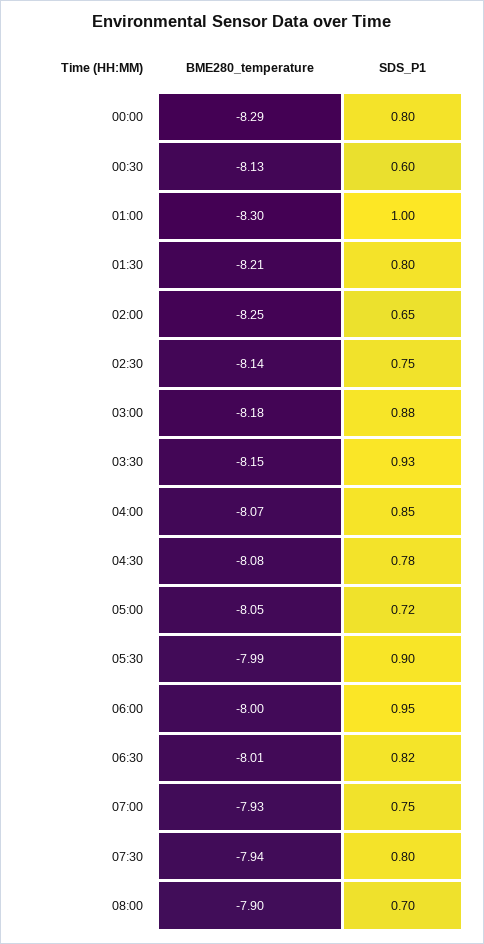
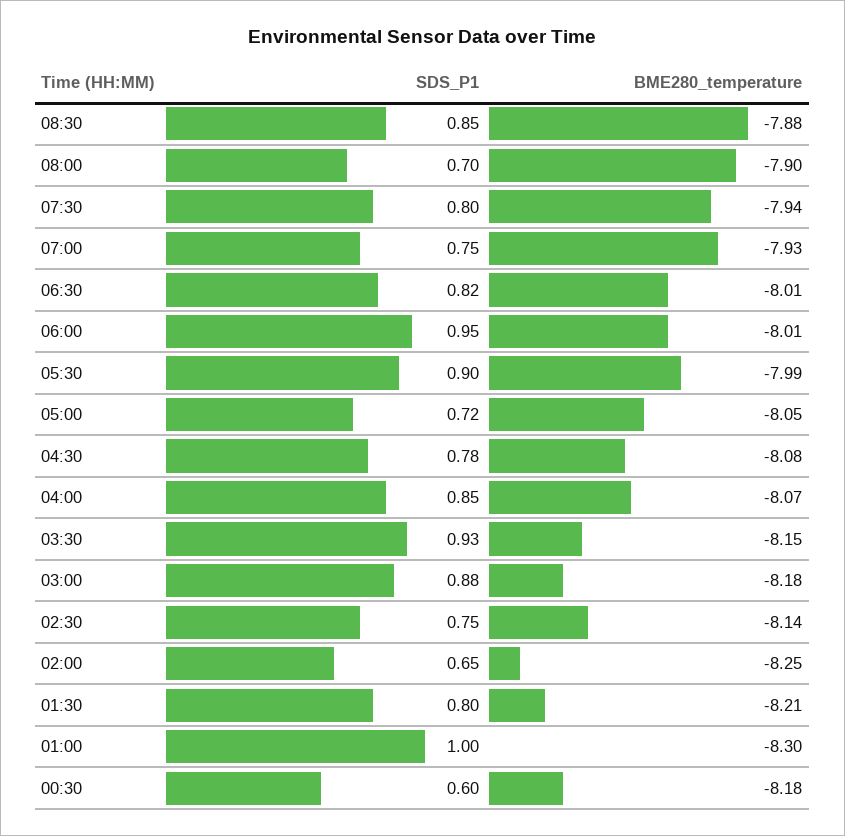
BME280_temperature, 00:00: -8.29 -> none
SDS_P1, 00:00: 0.8 -> none
BME280_temperature, 00:30: -8.13 -> -8.18
BME280_temperature, 06:00: -8 -> -8.01
SDS_P1, 08:30: none -> 0.85
BME280_temperature, 08:30: none -> -7.88

